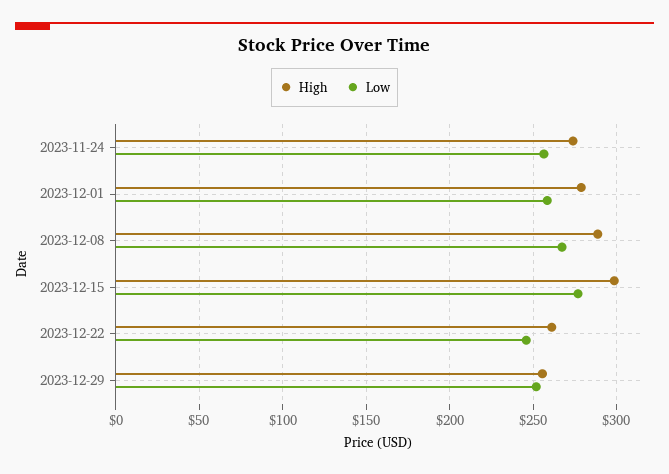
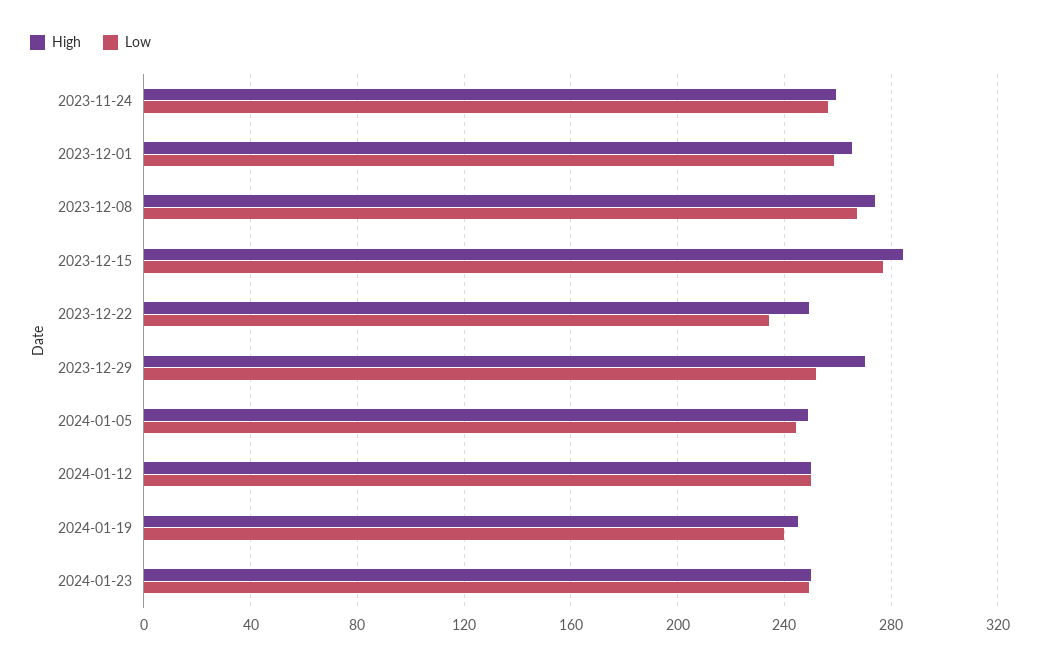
High, 2023-11-24: 275 -> 260
High, 2023-12-01: 280 -> 265
High, 2023-12-08: 290 -> 275
High, 2023-12-15: 300 -> 285
High, 2023-12-22: 260 -> 250
Low, 2023-12-22: 245 -> 235
High, 2023-12-29: 255 -> 270
High, 2024-01-05: none -> 250
Low, 2024-01-05: none -> 245
High, 2024-01-12: none -> 250
Low, 2024-01-12: none -> 250
High, 2024-01-19: none -> 245
Low, 2024-01-19: none -> 240
High, 2024-01-23: none -> 250
Low, 2024-01-23: none -> 250

